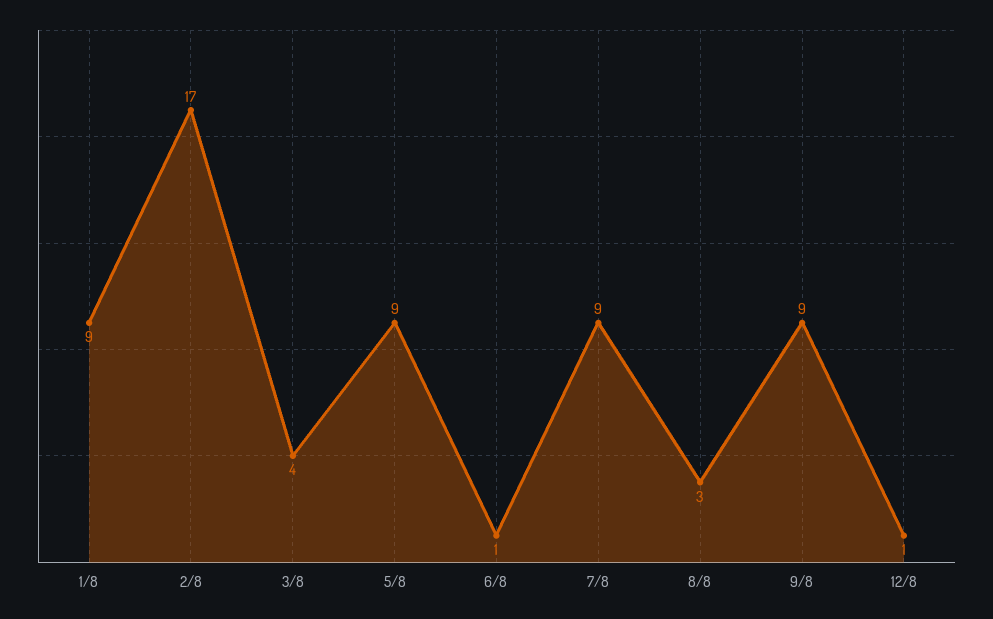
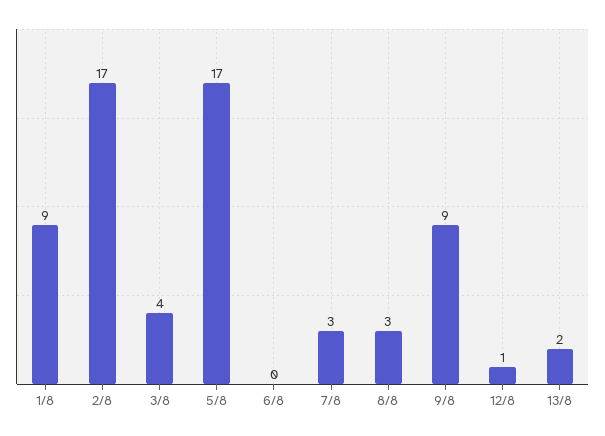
5/8: 9 -> 17
6/8: 1 -> 0
7/8: 9 -> 3
13/8: none -> 2

